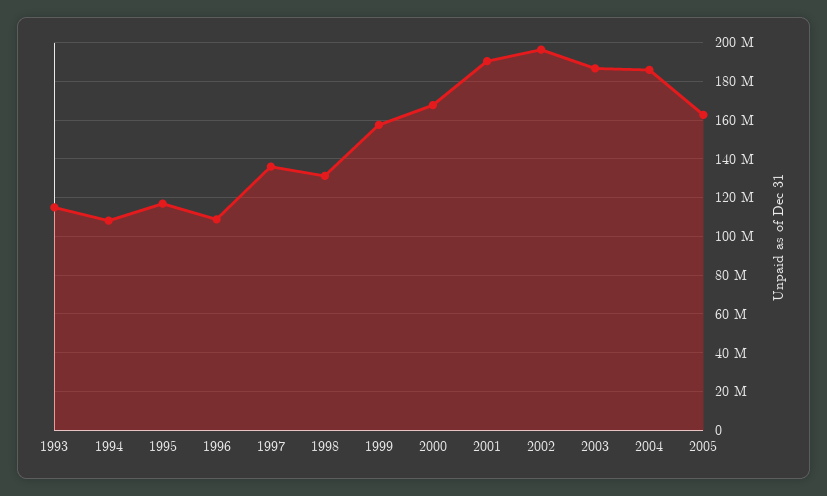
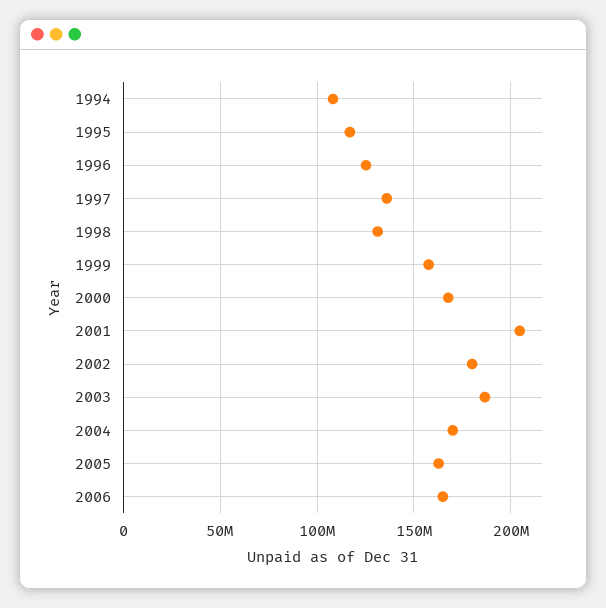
1993: 115000000 -> none
1996: 110000000 -> 125000000
2001: 190000000 -> 205000000
2002: 195000000 -> 180000000
2004: 185000000 -> 170000000
2006: none -> 165000000

